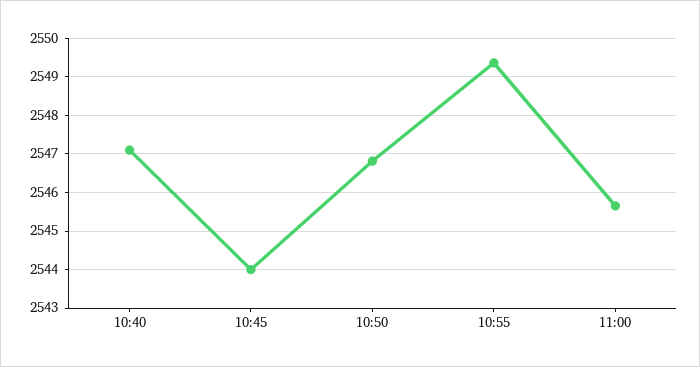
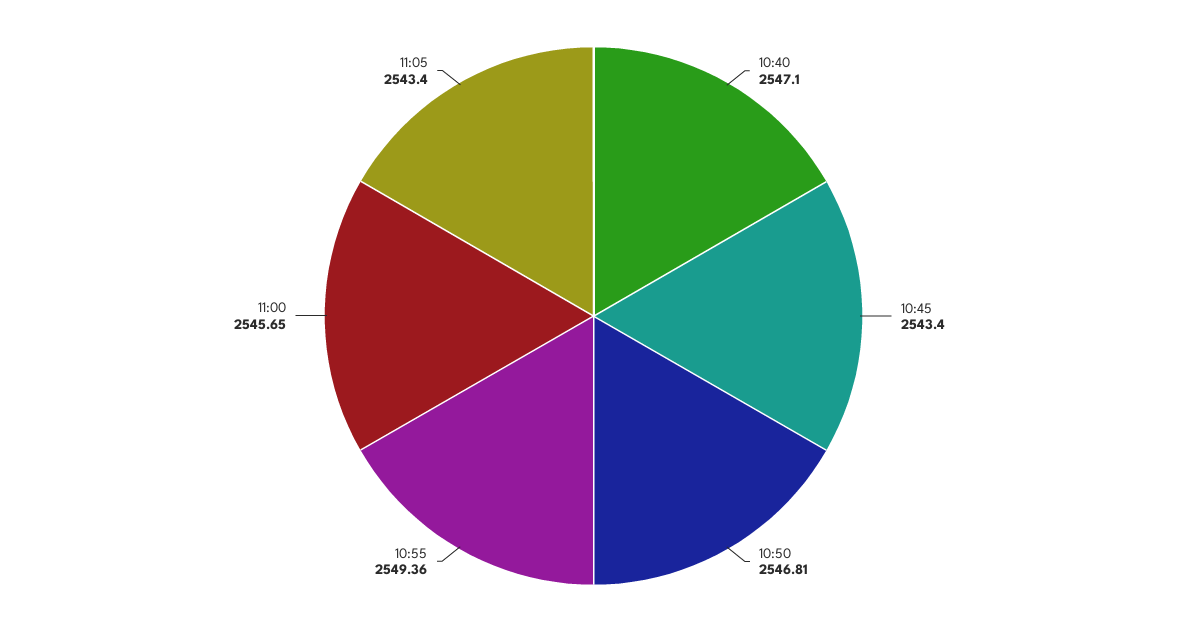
10:45: 2544 -> 2543.4
11:05: none -> 2543.4

